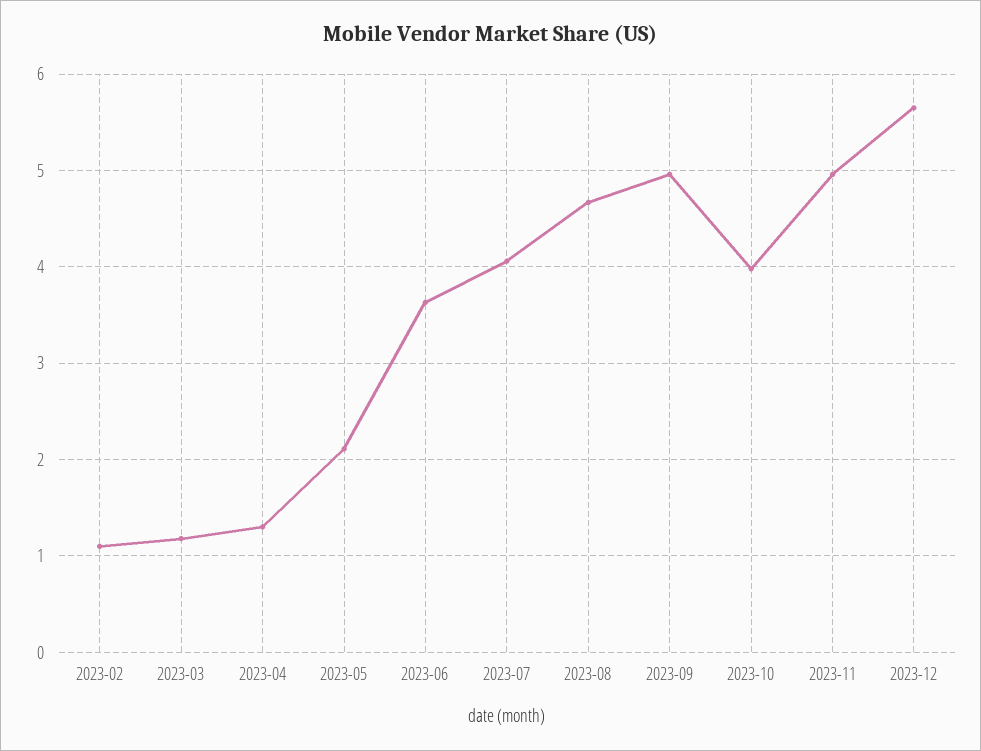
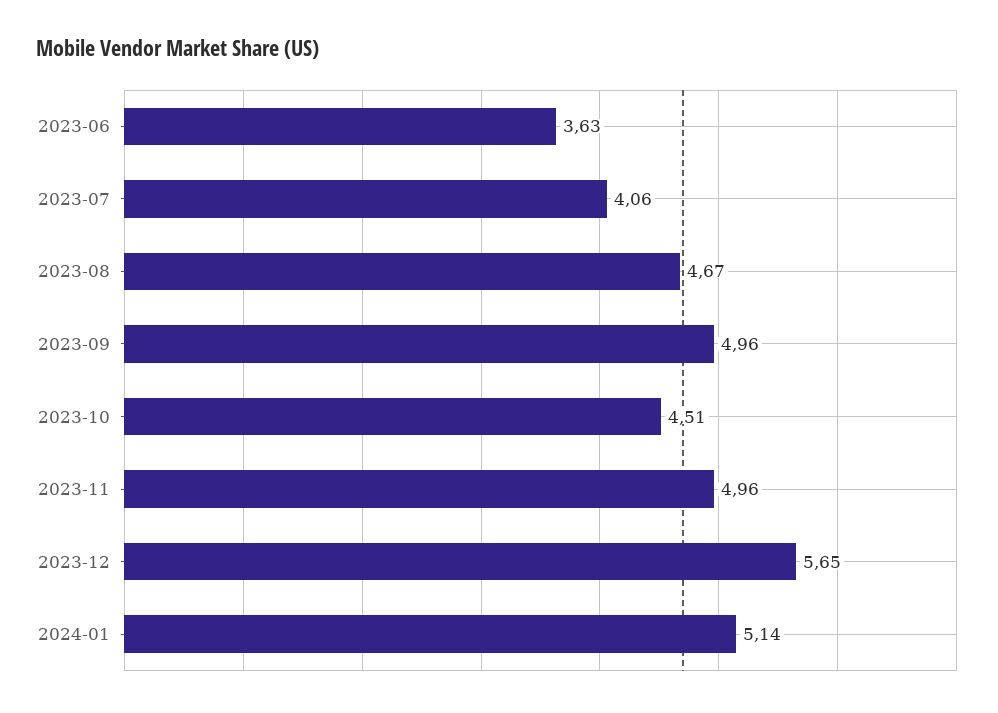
2023-02: 1.1 -> none
2023-03: 1.2 -> none
2023-04: 1.3 -> none
2023-05: 2.1 -> none
2023-10: 4 -> 4.51
2024-01: none -> 5.14

